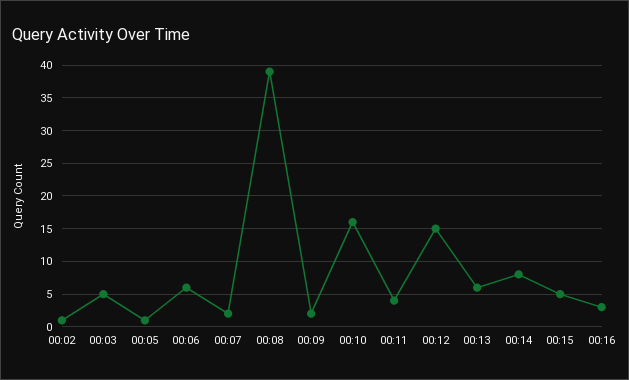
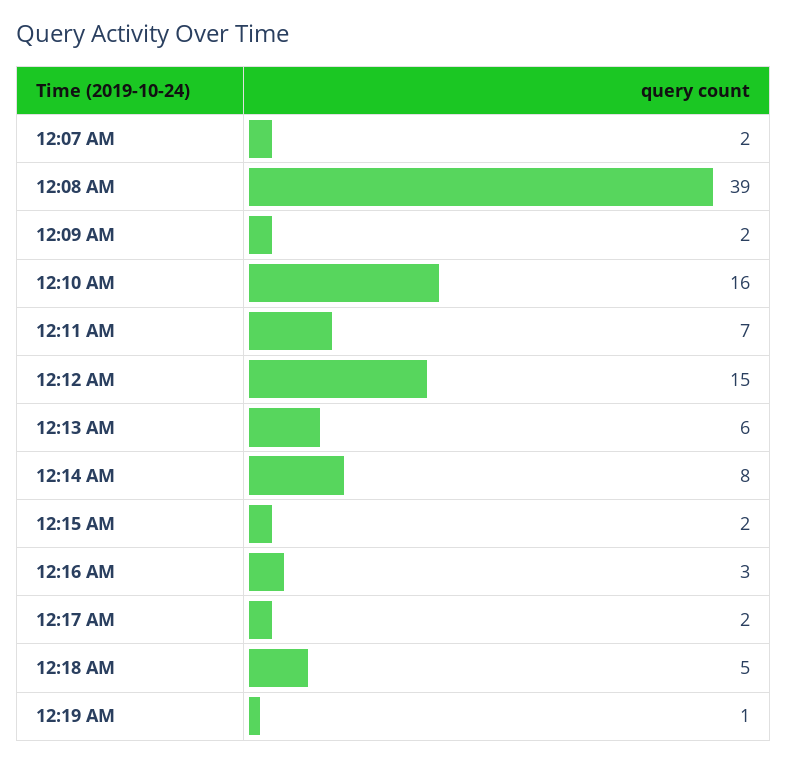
00:02: 1 -> none
00:03: 5 -> none
00:05: 1 -> none
00:06: 6 -> none
00:11: 4 -> 7
00:15: 5 -> 2
12:17 AM: none -> 2
12:18 AM: none -> 5
12:19 AM: none -> 1

